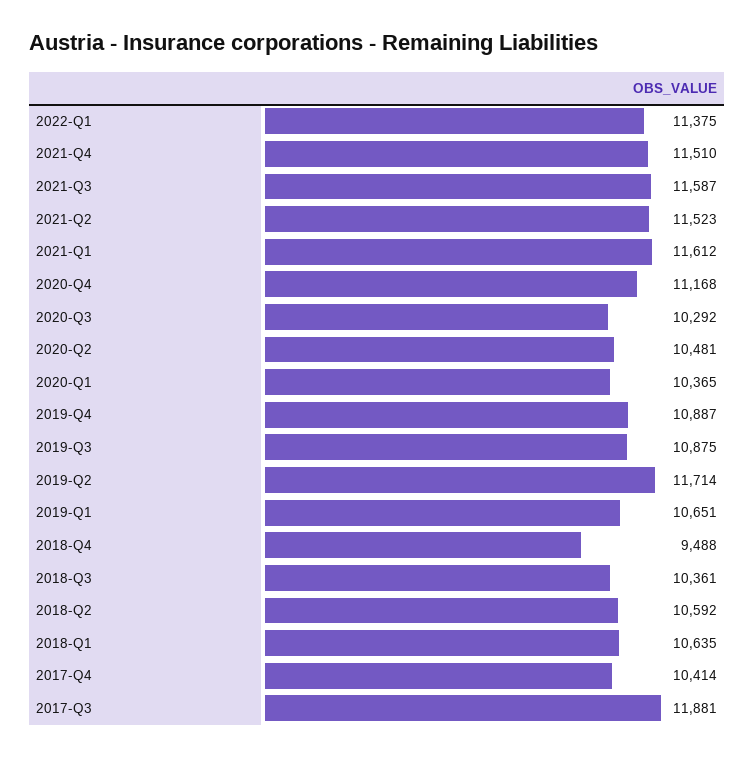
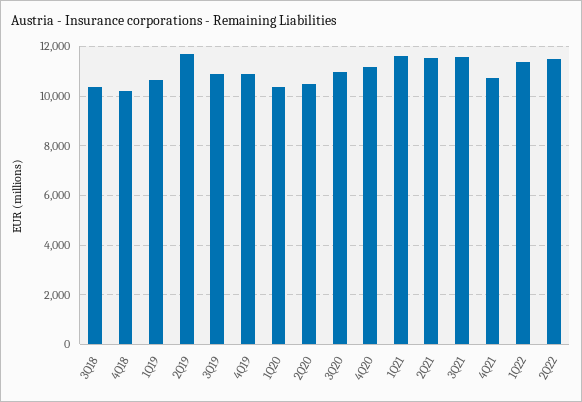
2021-Q4: 11510 -> 10750
2020-Q3: 10292 -> 11000
2018-Q4: 9488 -> 10250
2018-Q2: 10592 -> none
2018-Q1: 10635 -> none
2017-Q4: 10414 -> none
2017-Q3: 11881 -> none
2Q22: none -> 11500

